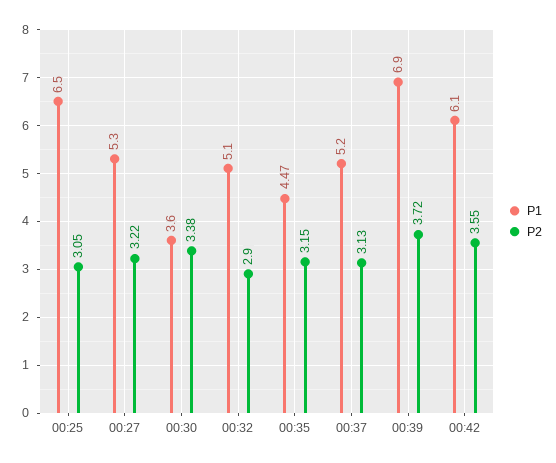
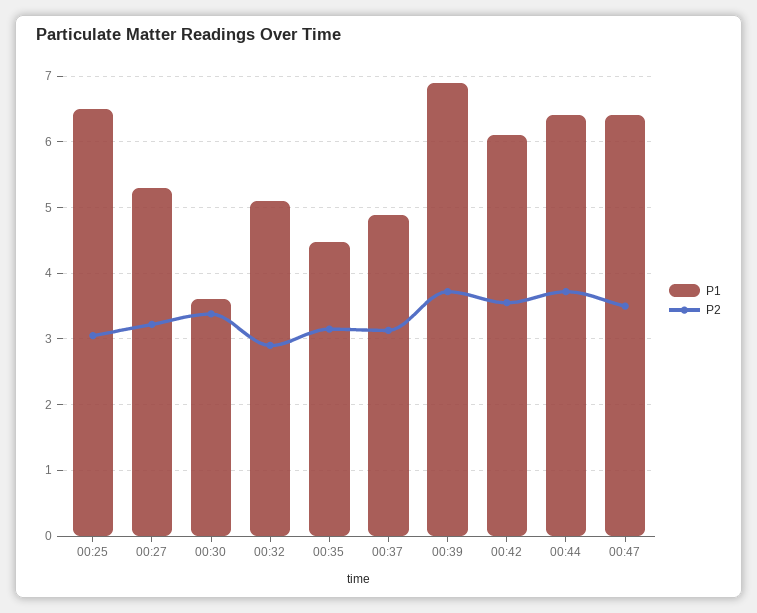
P1, 00:37: 5.2 -> 4.9
P1, 00:44: none -> 6.4
P2, 00:44: none -> 3.7
P1, 00:47: none -> 6.4
P2, 00:47: none -> 3.5

